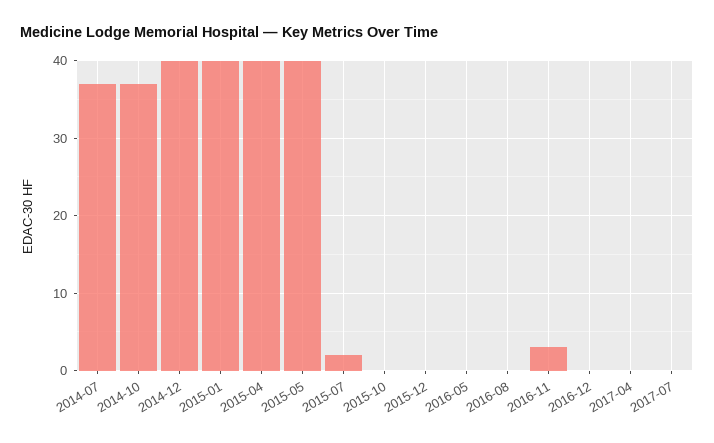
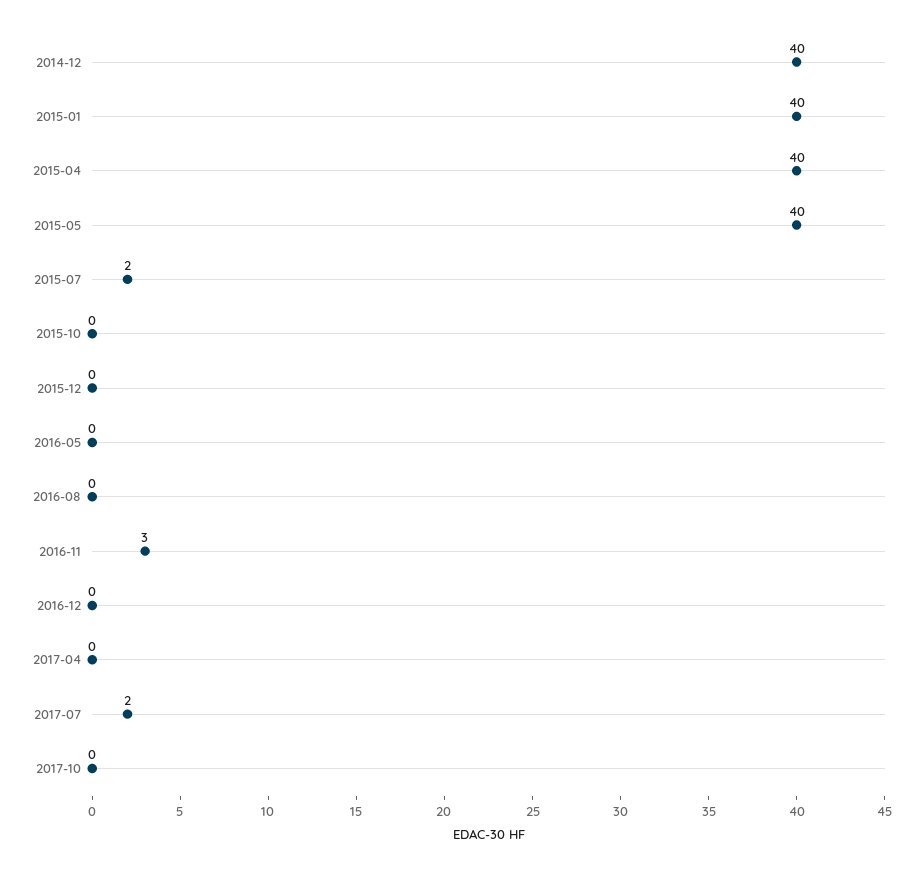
2014-07: 37 -> none
2014-10: 37 -> none
2017-07: 0 -> 2
2017-10: none -> 0

